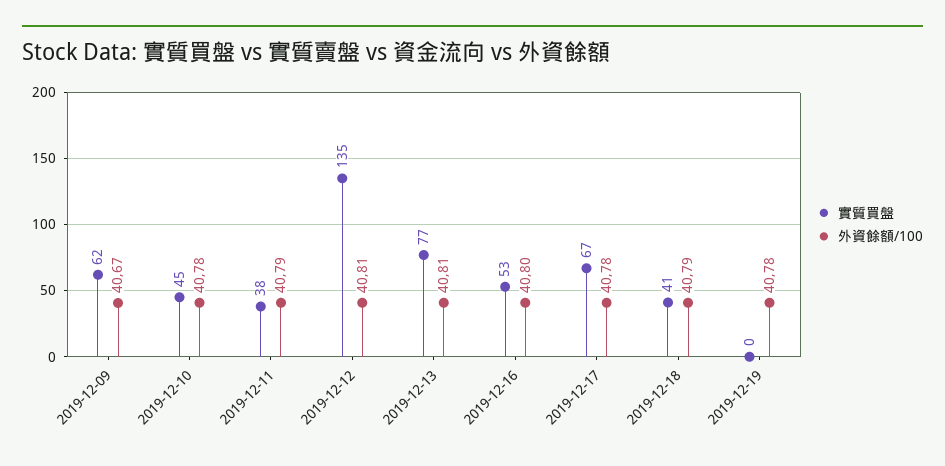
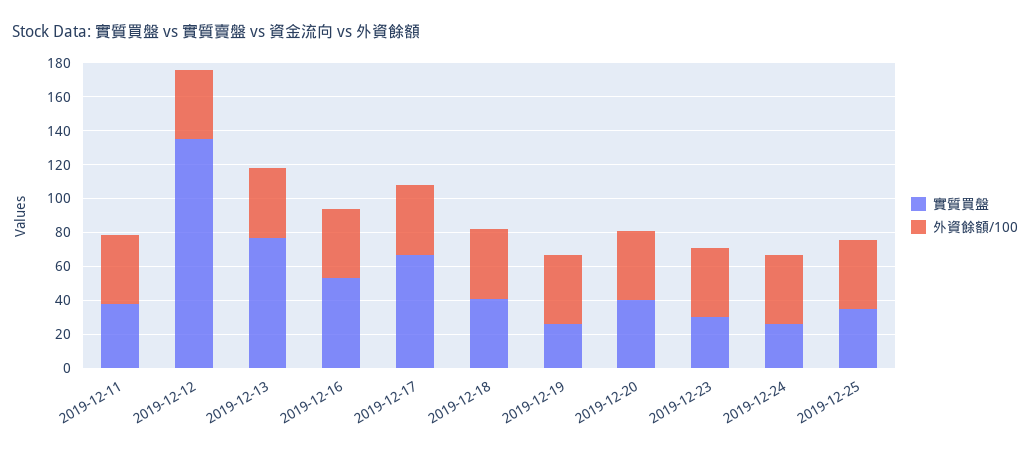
實質買盤, 2019-12-09: 62 -> none
外資餘額/100, 2019-12-09: 40.67 -> none
實質買盤, 2019-12-10: 45 -> none
外資餘額/100, 2019-12-10: 40.78 -> none
實質買盤, 2019-12-19: 0 -> 25
實質買盤, 2019-12-20: none -> 40
外資餘額/100, 2019-12-20: none -> 40
實質買盤, 2019-12-23: none -> 30
外資餘額/100, 2019-12-23: none -> 40
實質買盤, 2019-12-24: none -> 25
外資餘額/100, 2019-12-24: none -> 40
實質買盤, 2019-12-25: none -> 35
外資餘額/100, 2019-12-25: none -> 40

